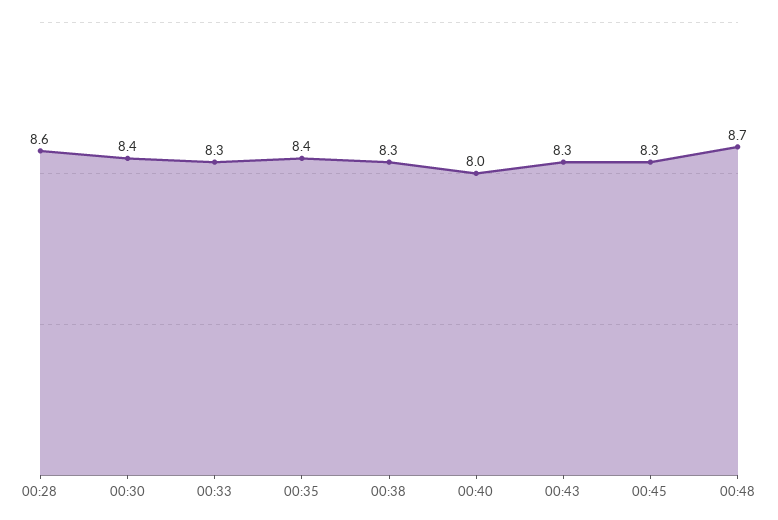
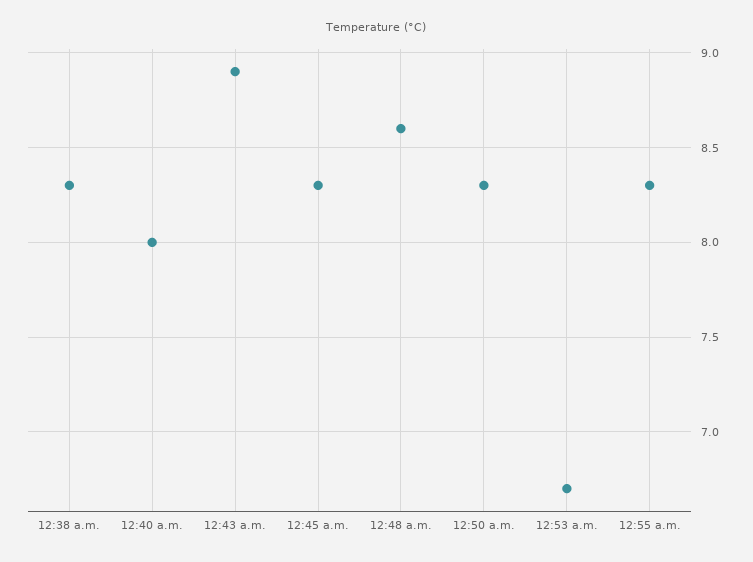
00:28: 8.6 -> none
00:30: 8.4 -> none
00:33: 8.3 -> none
00:35: 8.4 -> none
00:43: 8.3 -> 8.9
00:48: 8.7 -> 8.6
12:50 a.m.: none -> 8.3
12:53 a.m.: none -> 6.7
12:55 a.m.: none -> 8.3

